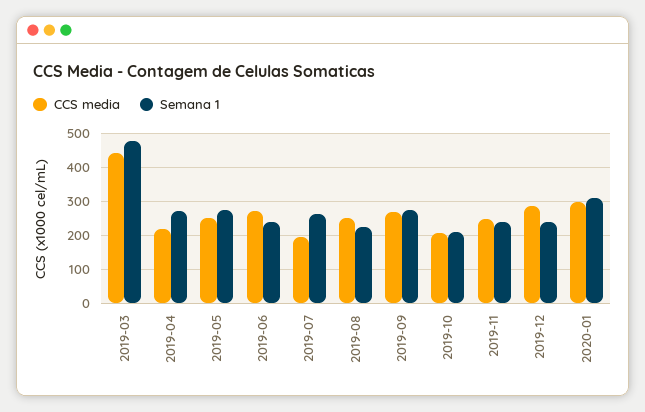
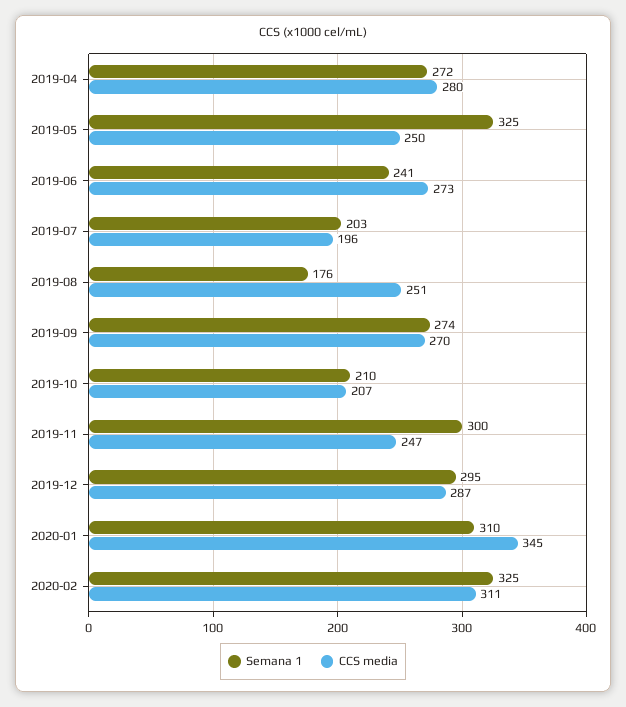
CCS media, 2019-03: 440 -> none
Semana 1, 2019-03: 480 -> none
CCS media, 2019-04: 220 -> 280
Semana 1, 2019-05: 280 -> 325
Semana 1, 2019-07: 260 -> 203
Semana 1, 2019-08: 220 -> 176
Semana 1, 2019-11: 240 -> 300
Semana 1, 2019-12: 240 -> 295
CCS media, 2020-01: 300 -> 345
Semana 1, 2020-02: none -> 325
CCS media, 2020-02: none -> 311

